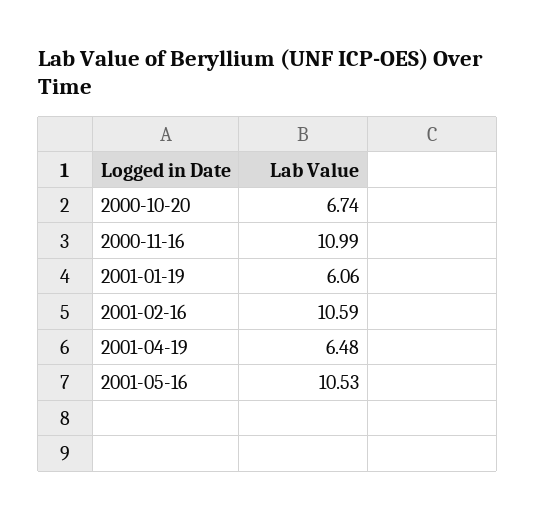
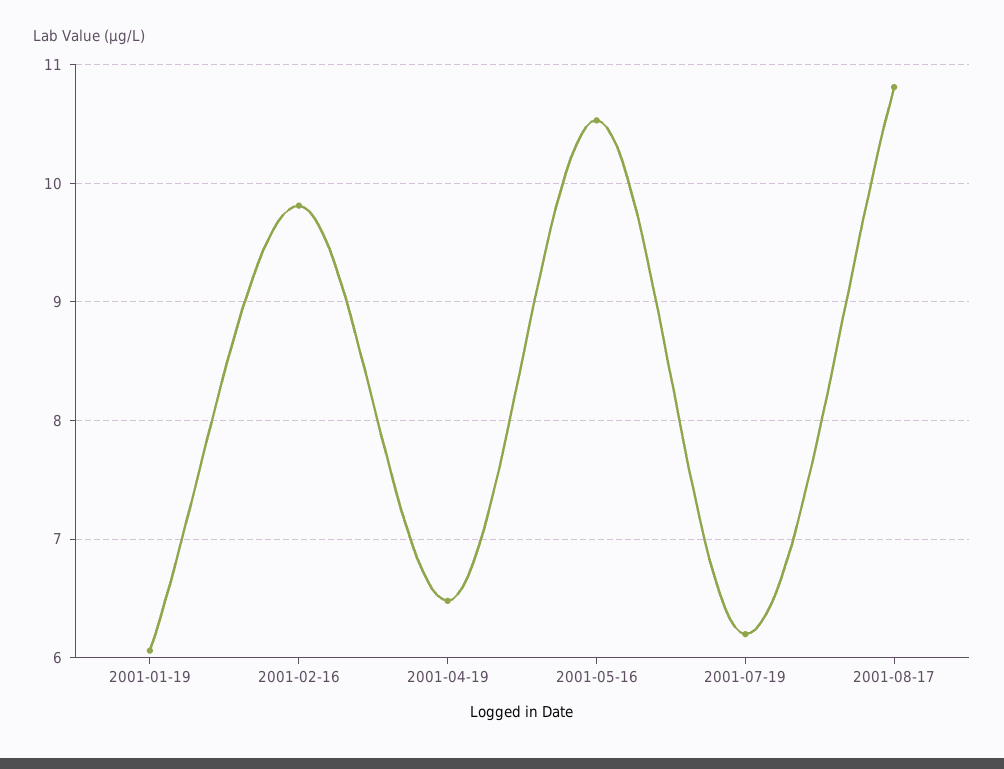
2000-10-20: 6.74 -> none
2000-11-16: 10.99 -> none
2001-02-16: 10.59 -> 9.8
2001-07-19: none -> 6.2
2001-08-17: none -> 10.8

